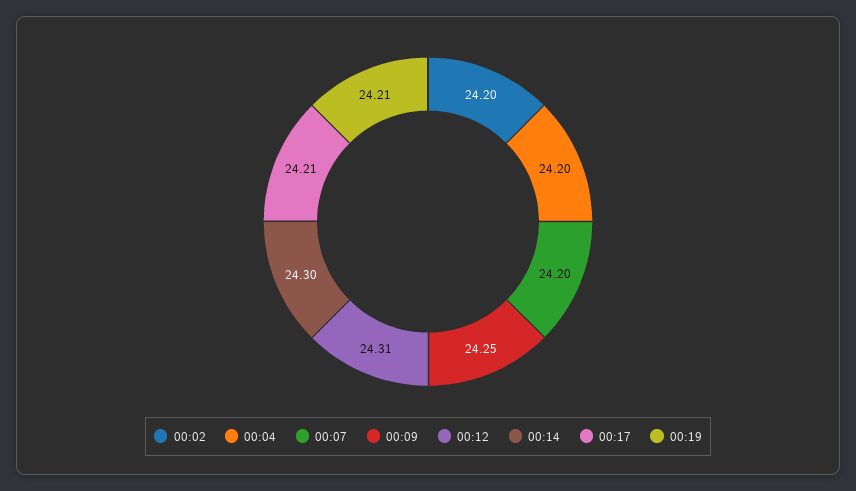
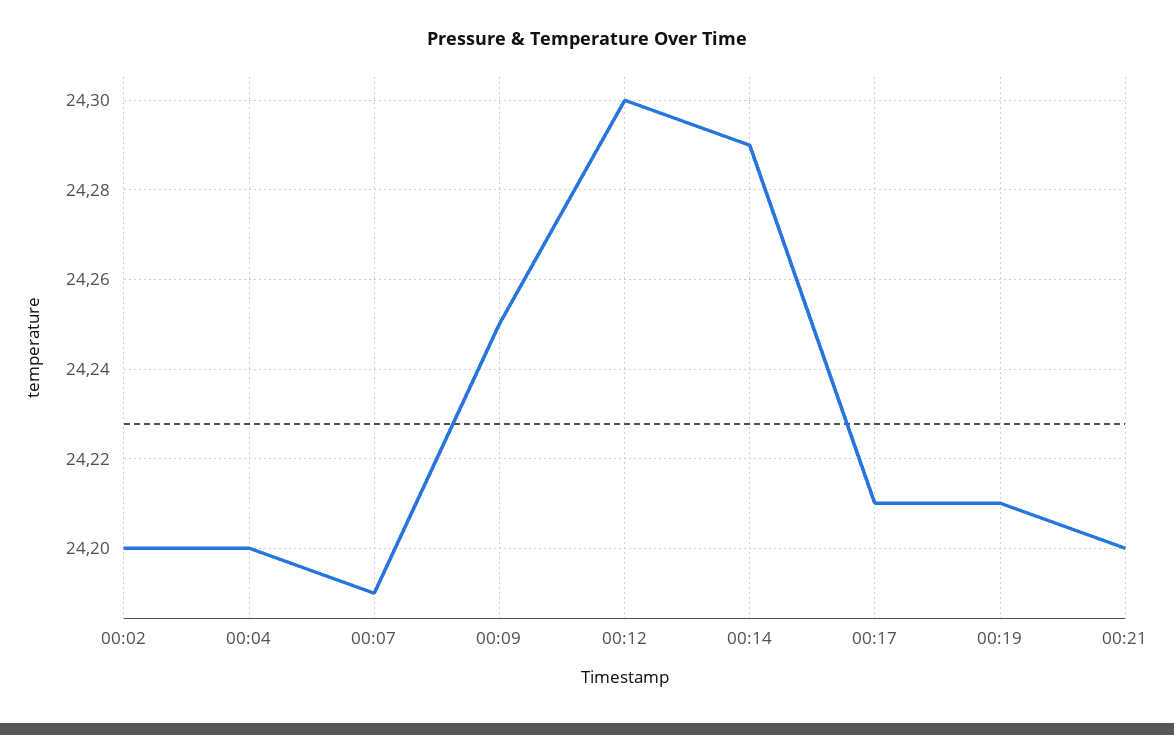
00:07: 24.2 -> 24.19
00:12: 24.31 -> 24.3
00:14: 24.3 -> 24.29
00:21: none -> 24.2

